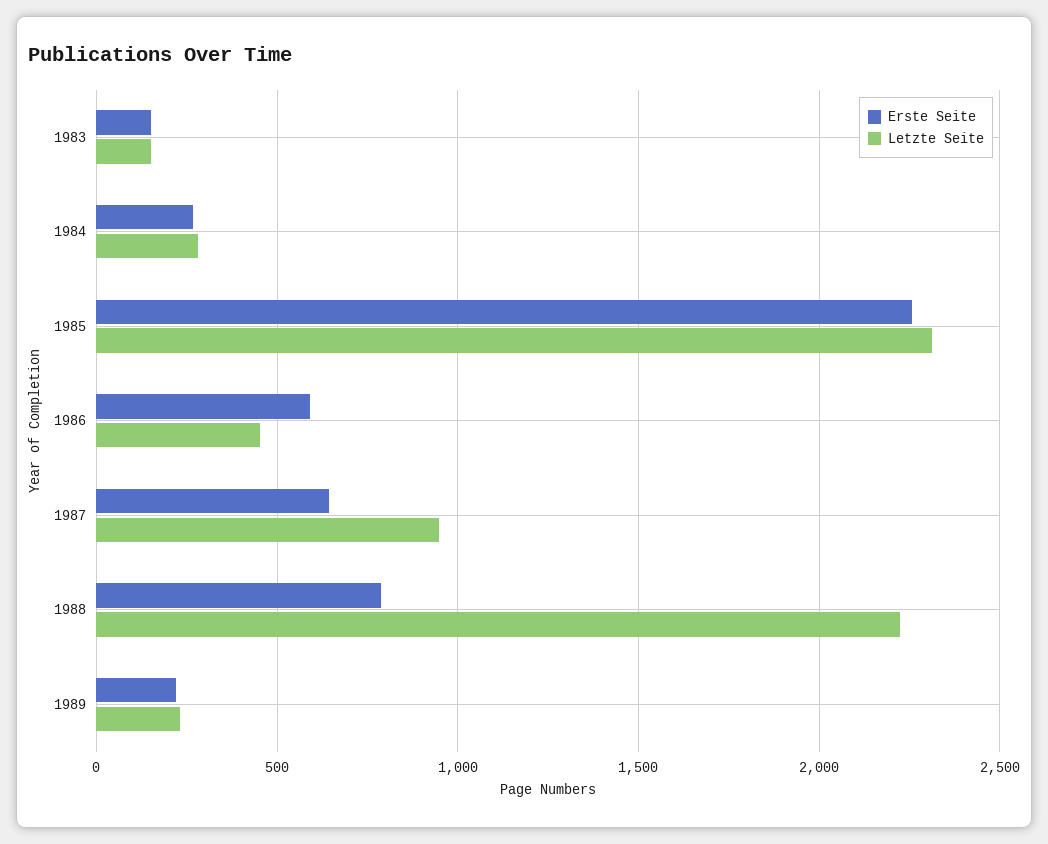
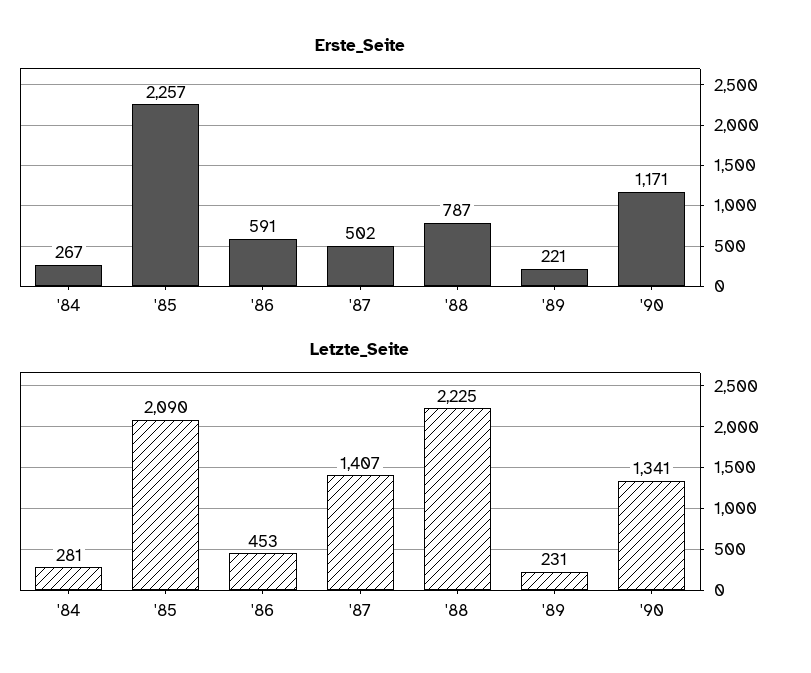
Erste Seite, 1983: 150 -> none
Letzte Seite, 1983: 150 -> none
Letzte Seite, 1985: 2300 -> 2090
Erste Seite, 1987: 650 -> 502
Letzte Seite, 1987: 950 -> 1407
Erste Seite, '90: none -> 1171
Letzte Seite, '90: none -> 1341

